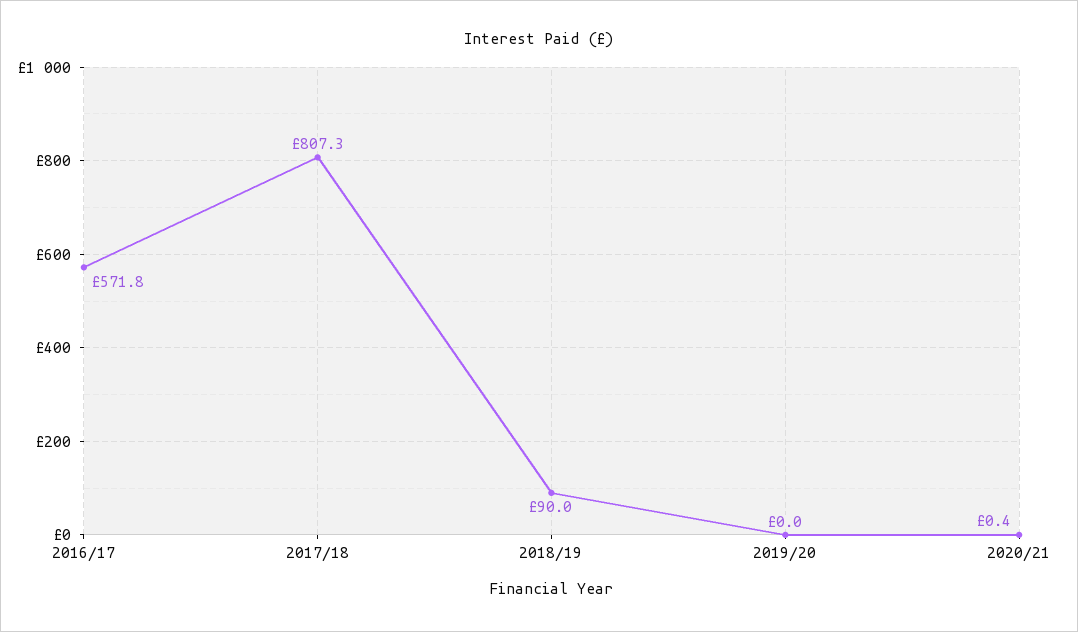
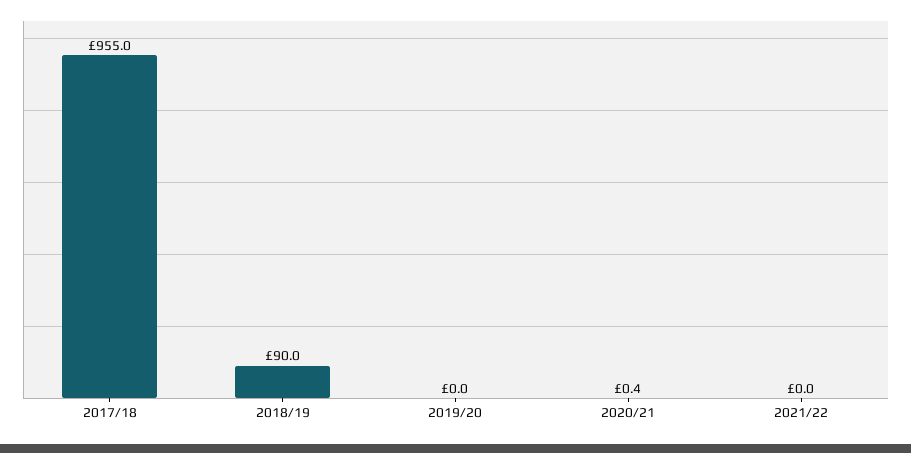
2016/17: 571.8 -> none
2017/18: 807.3 -> 955
2021/22: none -> 0

